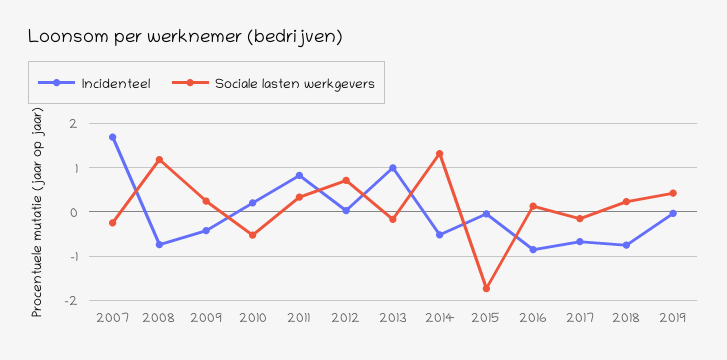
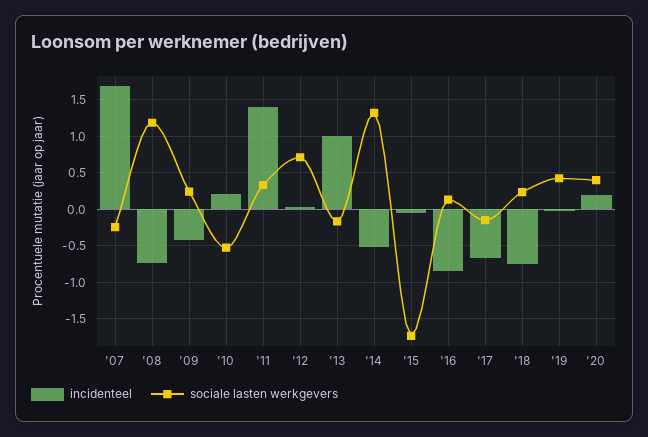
Incidenteel, 2011: 0.8 -> 1.4
Incidenteel, '20: none -> 0.2
Sociale lasten werkgevers, '20: none -> 0.4

